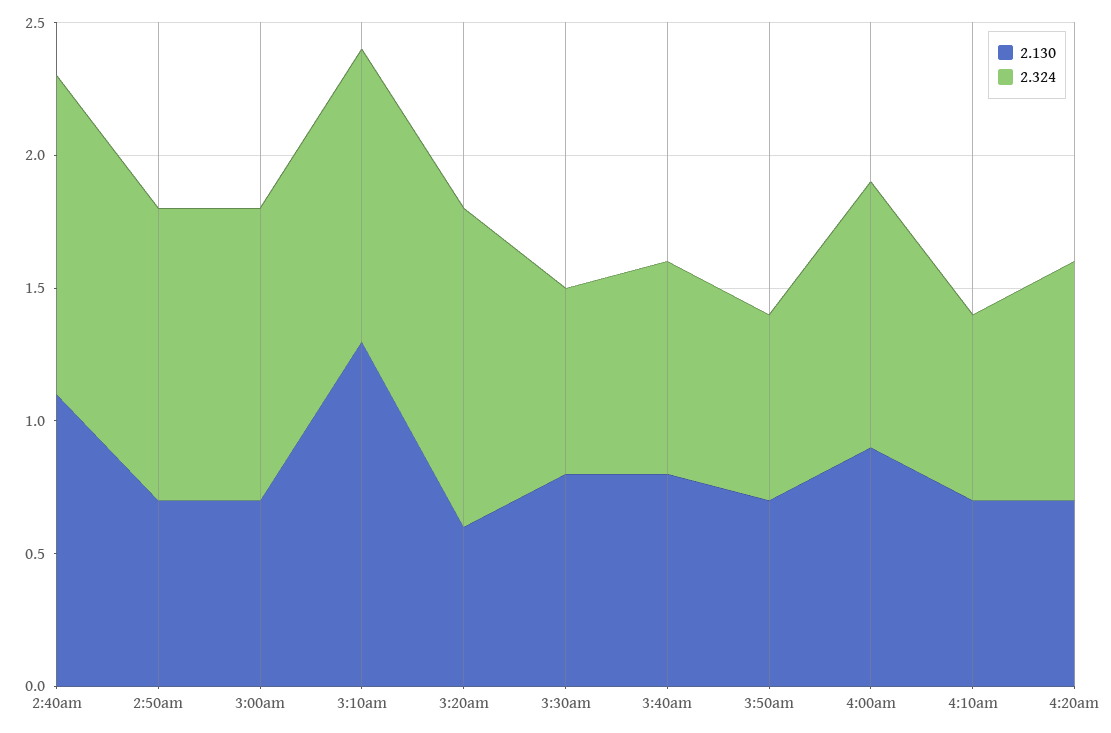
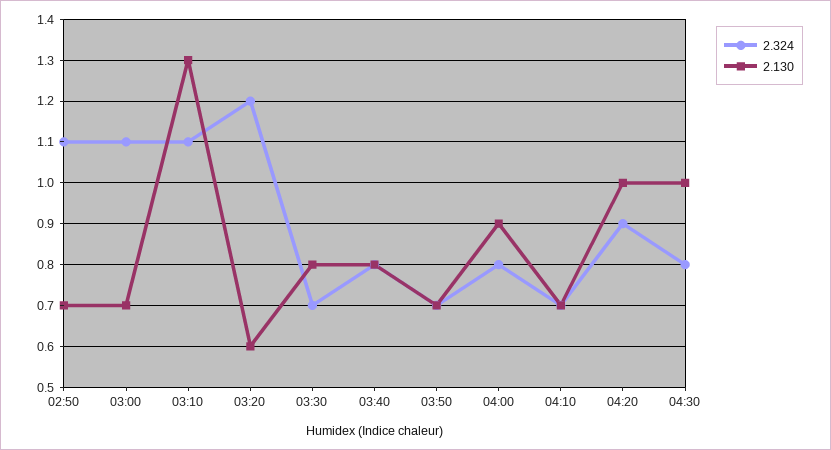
2.130, 2:40am: 1.1 -> none
2.324, 2:40am: 1.2 -> none
2.324, 4:00am: 1 -> 0.8
2.130, 4:20am: 0.7 -> 1
2.324, 04:30: none -> 0.8
2.130, 04:30: none -> 1

